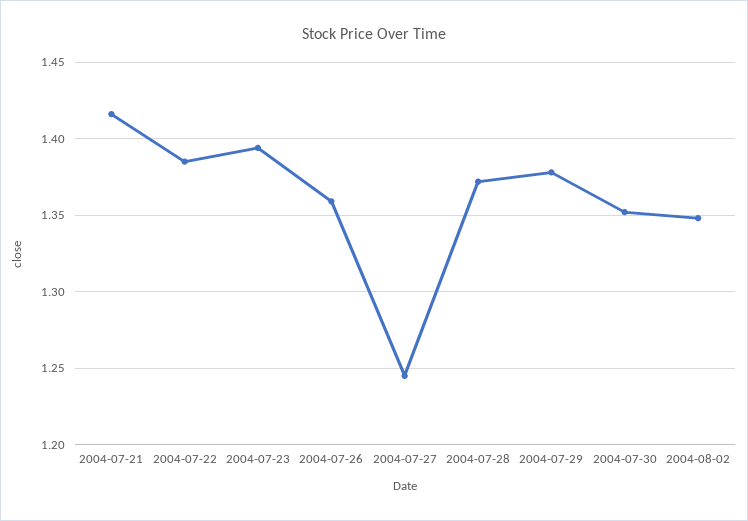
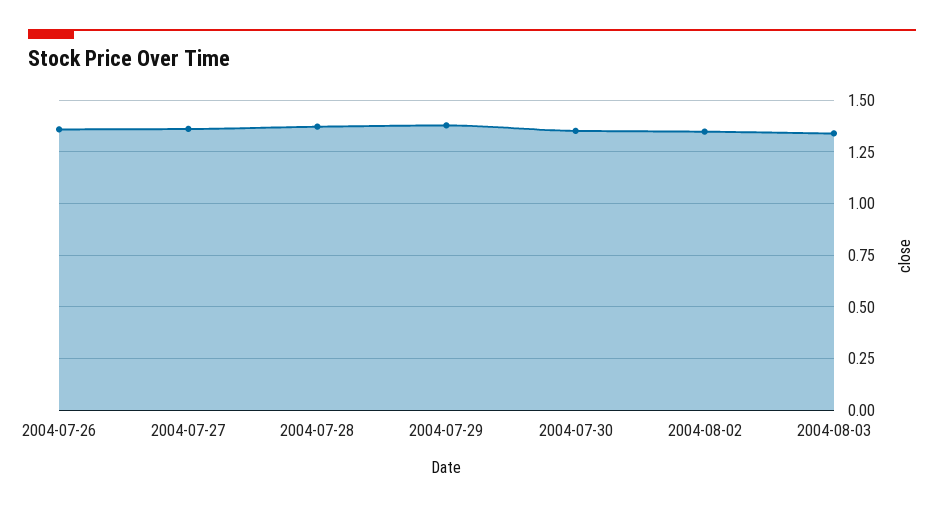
2004-07-21: 1.415 -> none
2004-07-22: 1.385 -> none
2004-07-23: 1.395 -> none
2004-07-27: 1.245 -> 1.35
2004-08-03: none -> 1.35

